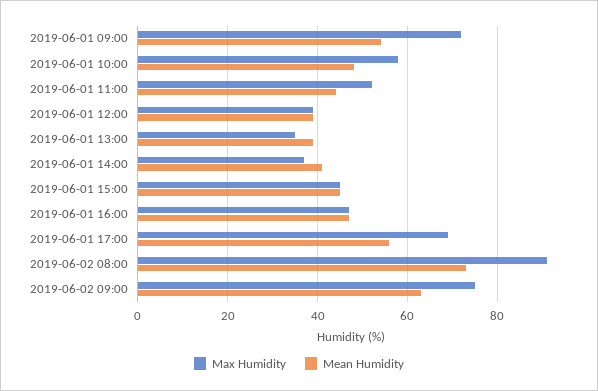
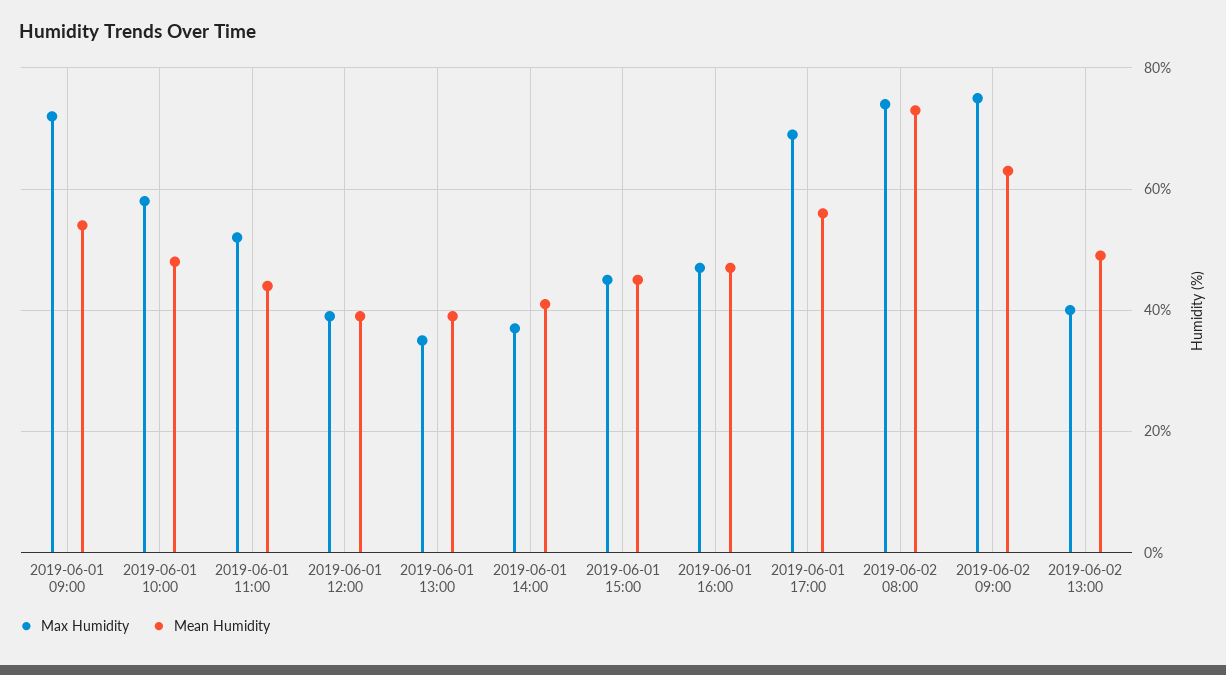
Max Humidity, 2019-06-02 08:00: 90 -> 75
Max Humidity, 2019-06-02 13:00: none -> 40
Mean Humidity, 2019-06-02 13:00: none -> 50

